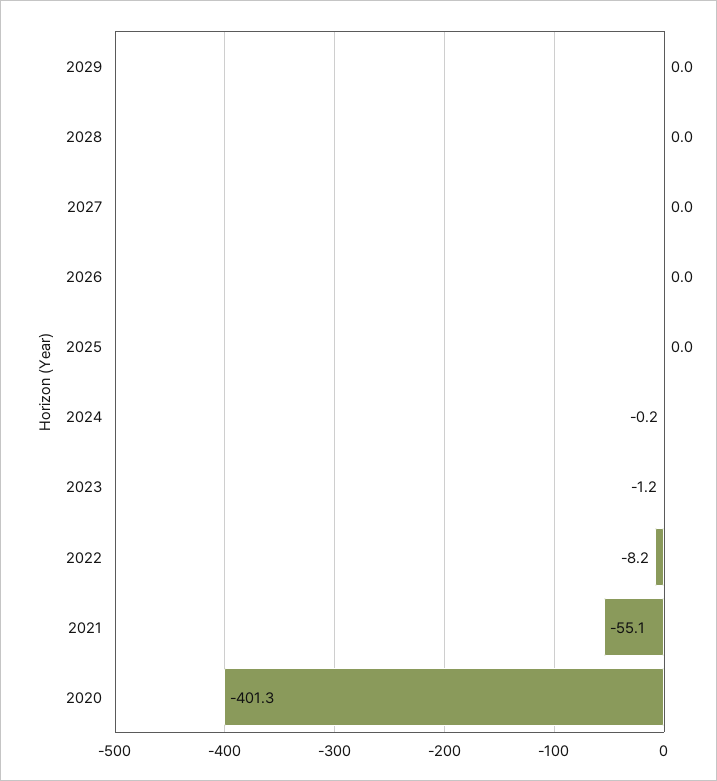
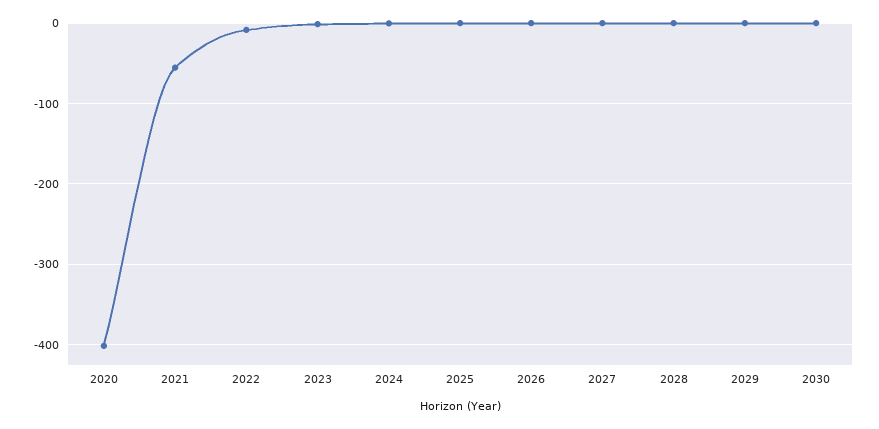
2030: none -> 0

